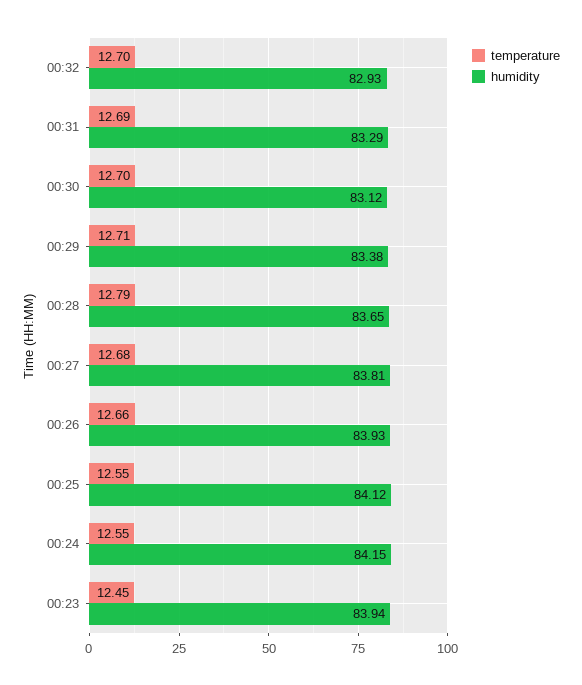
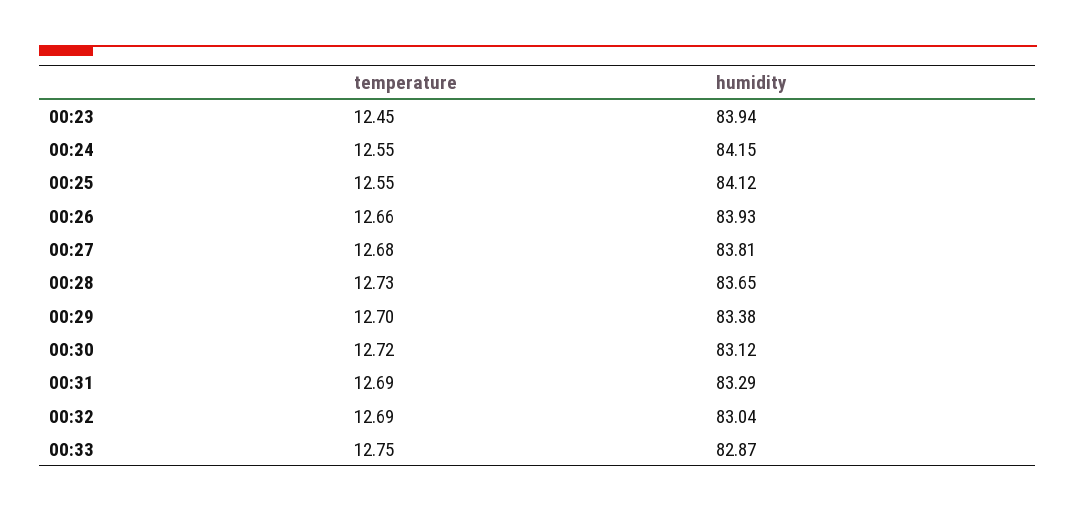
temperature, 00:32: 12.7 -> 12.69
humidity, 00:32: 82.93 -> 83.04
temperature, 00:30: 12.7 -> 12.72
temperature, 00:29: 12.71 -> 12.7
temperature, 00:28: 12.79 -> 12.73
temperature, 00:33: none -> 12.75
humidity, 00:33: none -> 82.87

